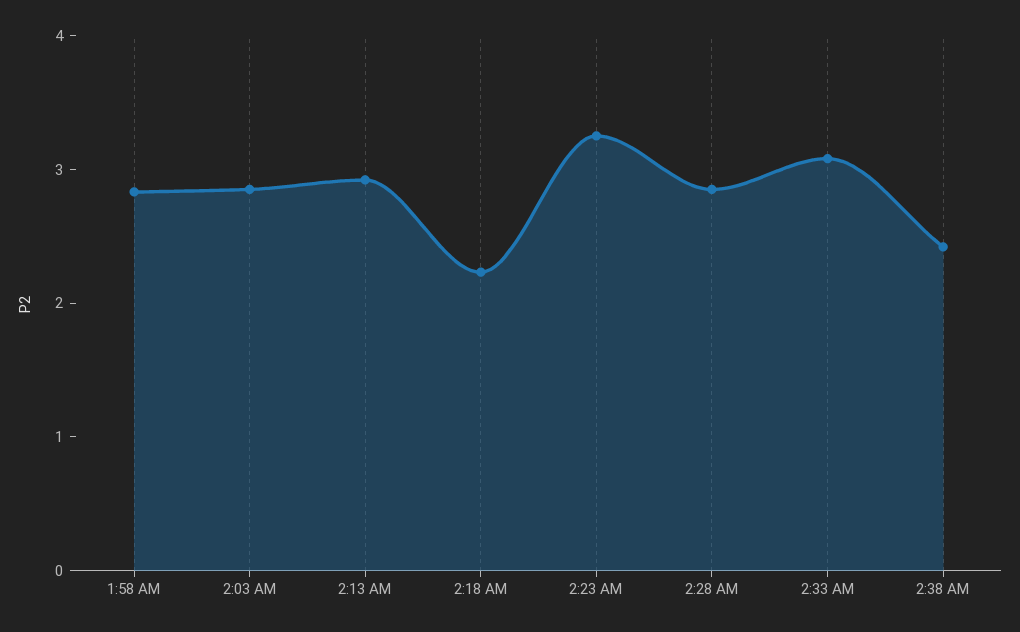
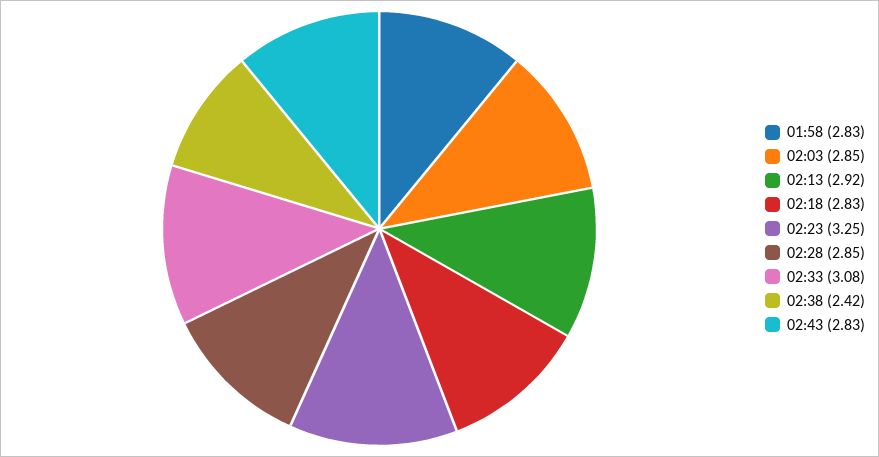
2:18 AM: 2.2 -> 2.83
02:43: none -> 2.83

